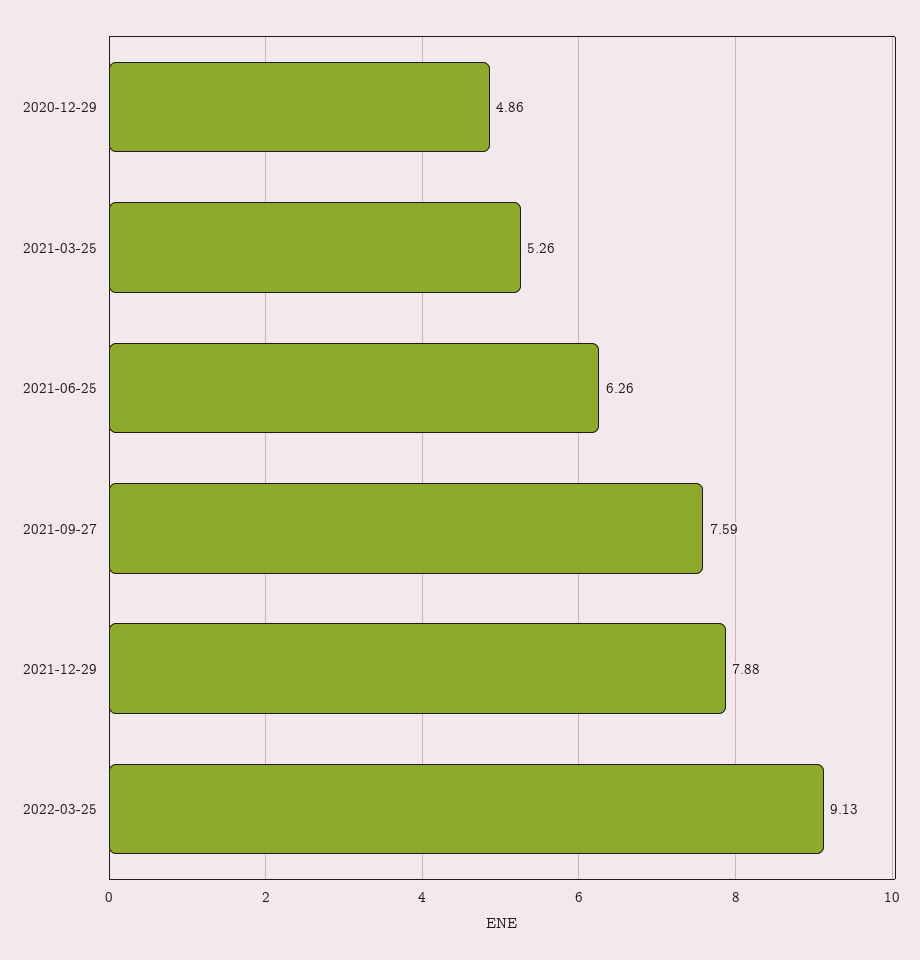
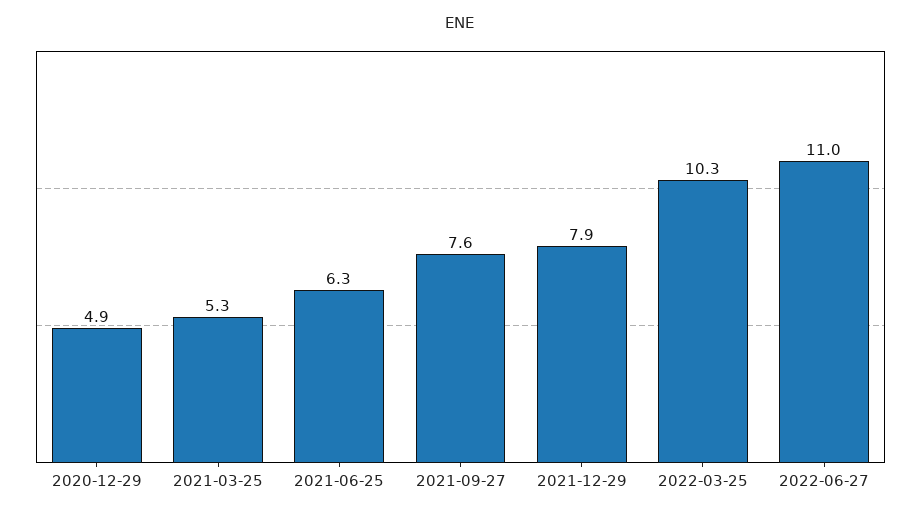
2022-03-25: 9.13 -> 10.3
2022-06-27: none -> 11

